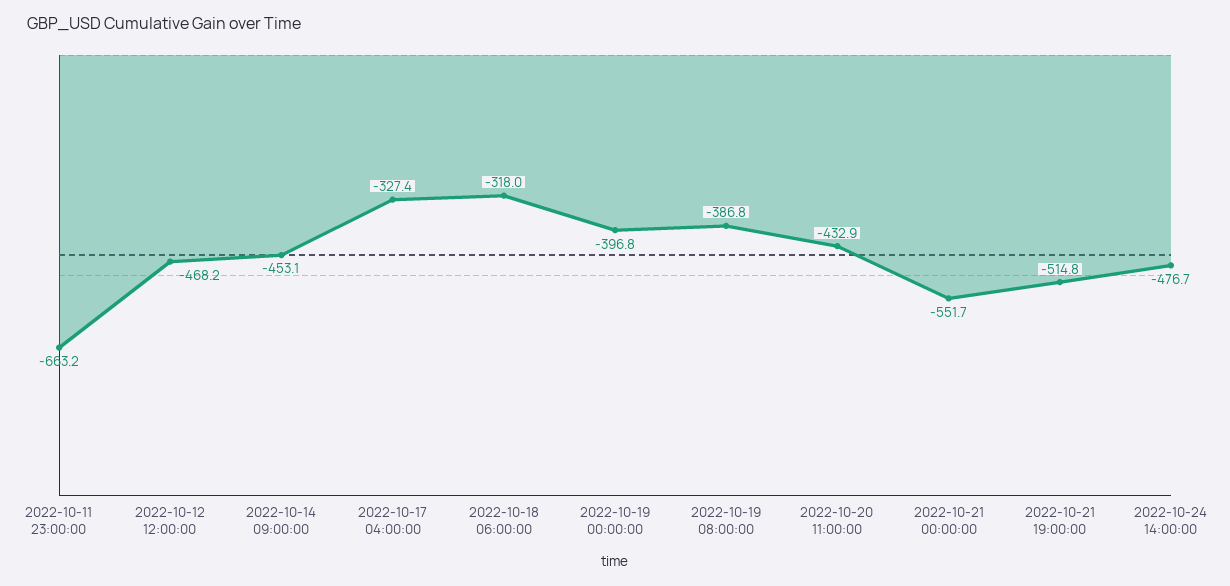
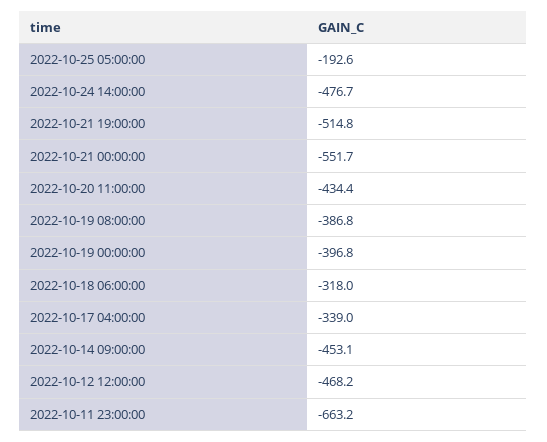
2022-10-17 04:00:00: -327.4 -> -339
2022-10-20 11:00:00: -432.9 -> -434.4
2022-10-25 05:00:00: none -> -192.6

